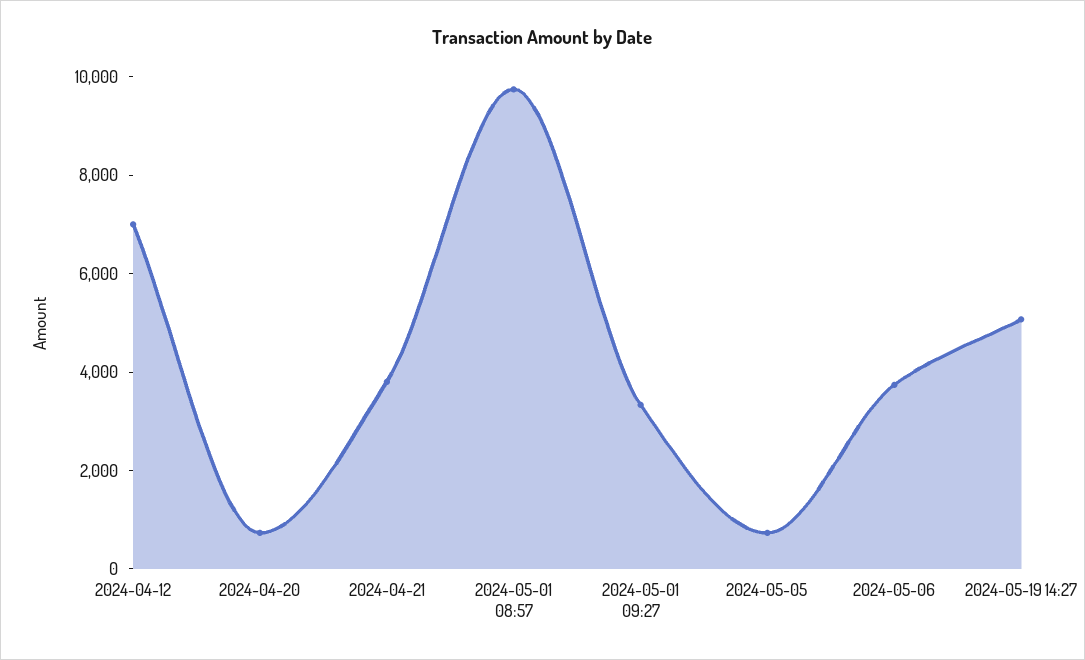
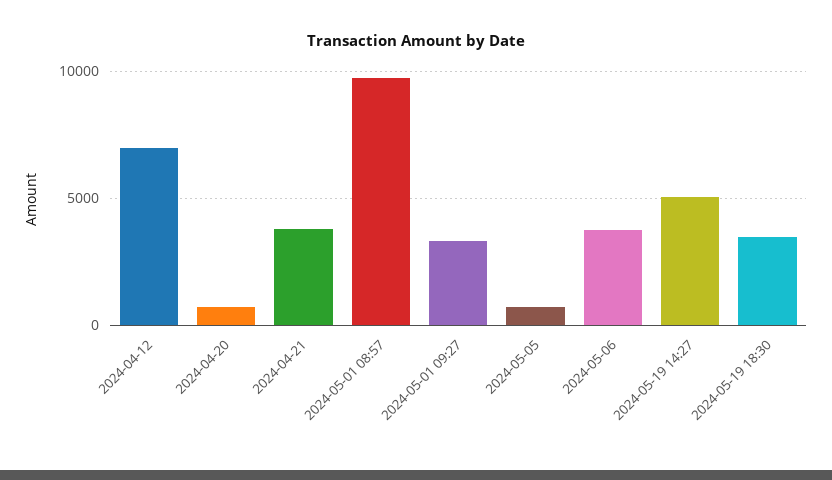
2024-05-19 18:30: none -> 3500

